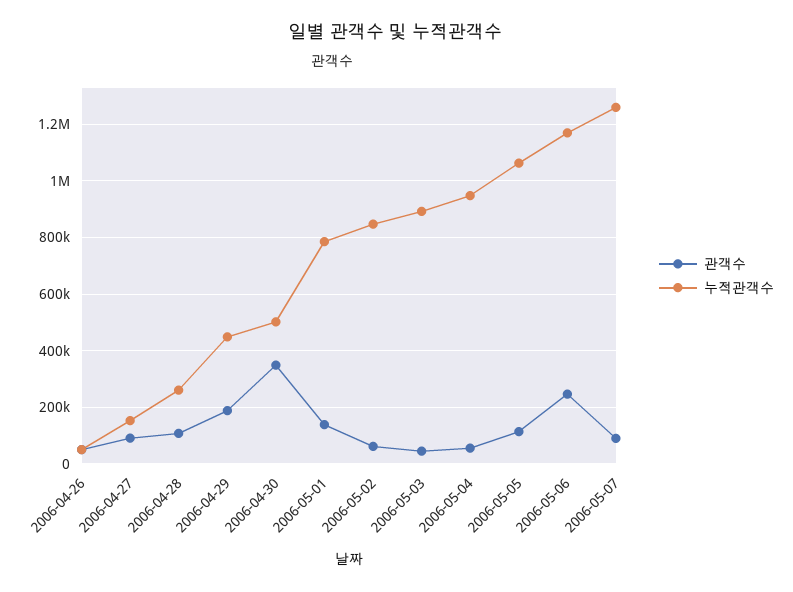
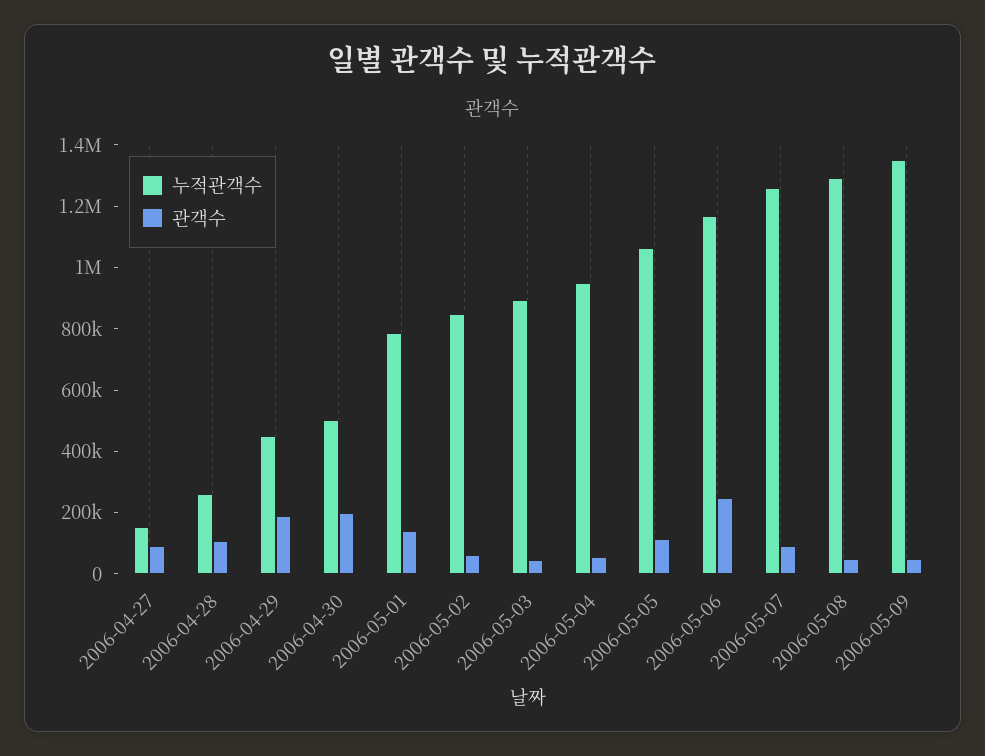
관객수, 2006-04-26: 50000 -> none
누적관객수, 2006-04-26: 50000 -> none
관객수, 2006-04-30: 350000 -> 200000
누적관객수, 2006-05-08: none -> 1300000
관객수, 2006-05-08: none -> 50000
누적관객수, 2006-05-09: none -> 1350000
관객수, 2006-05-09: none -> 50000

